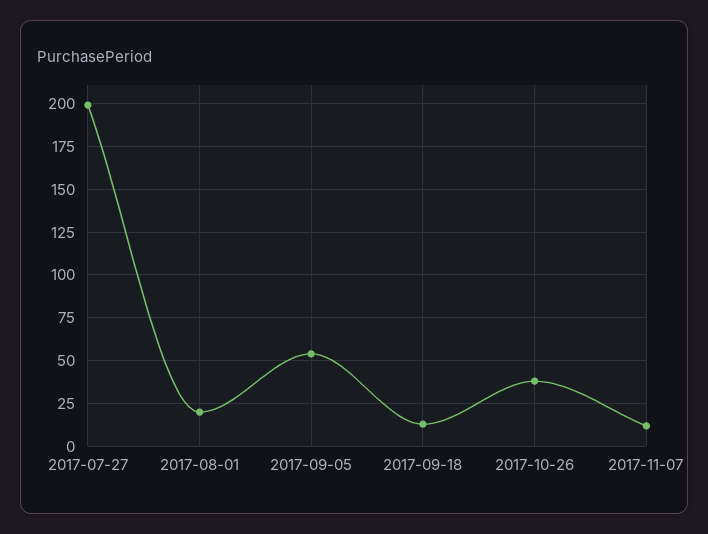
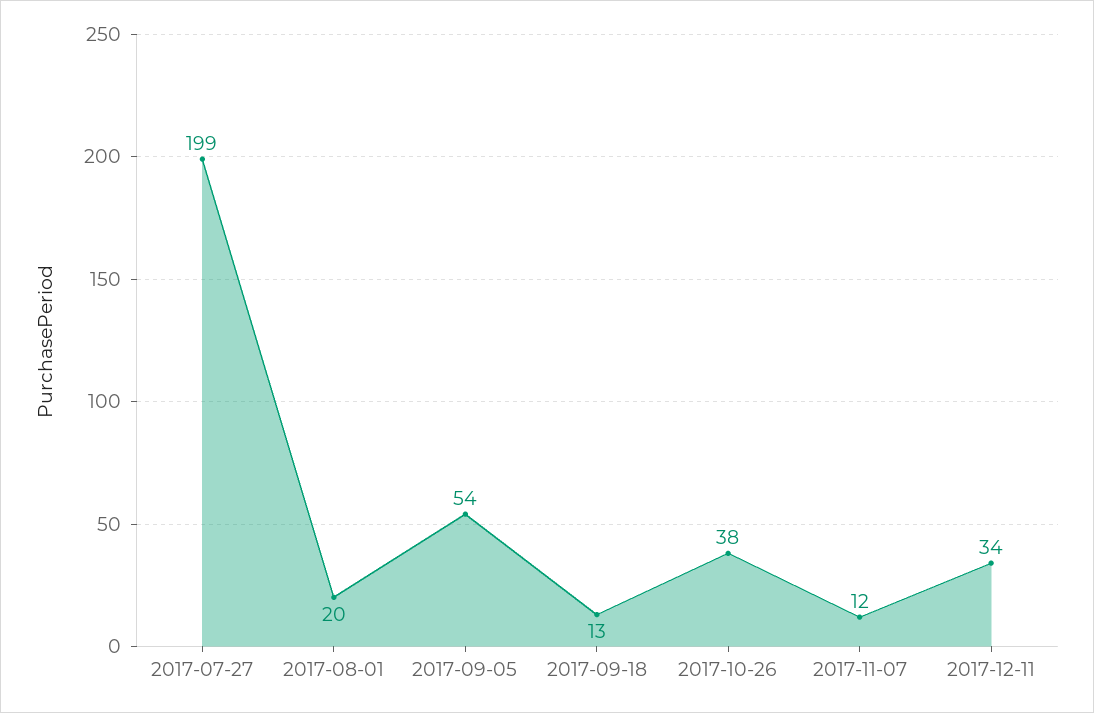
2017-12-11: none -> 34

